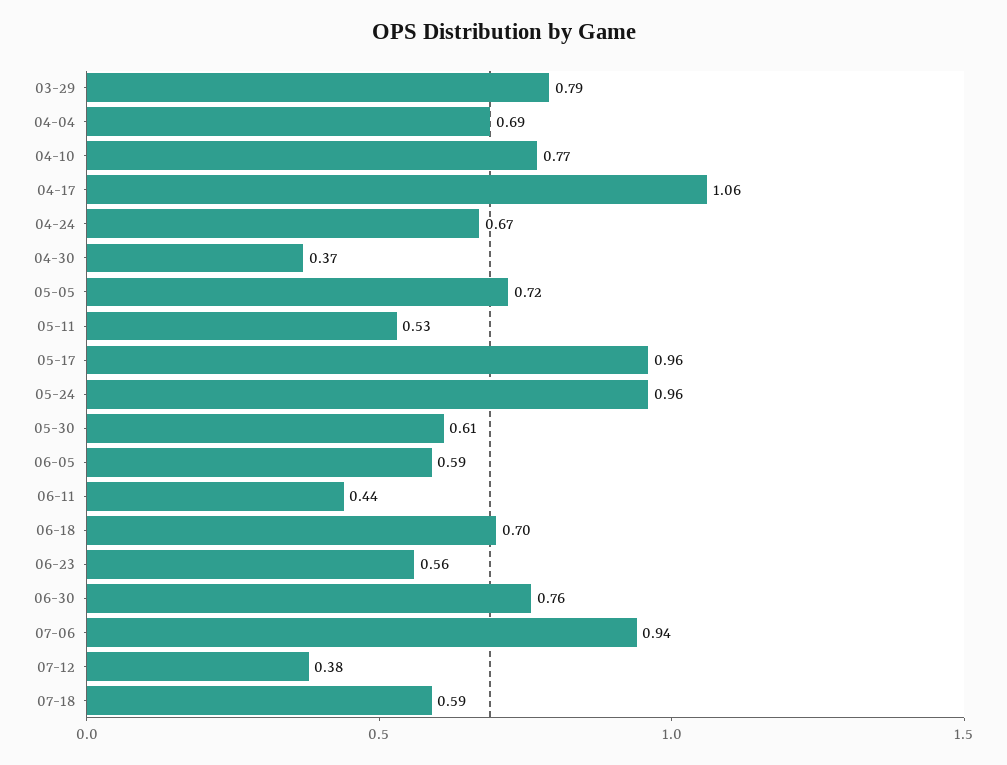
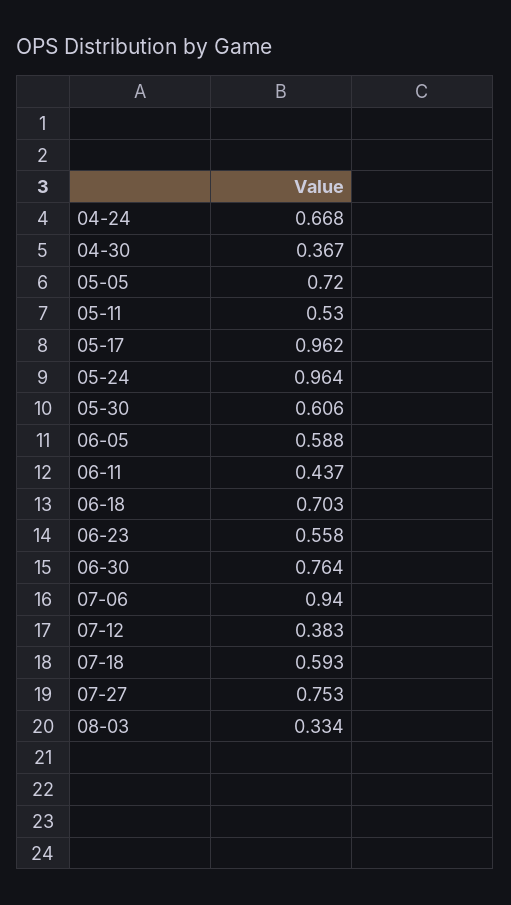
03-29: 0.79 -> none
04-04: 0.69 -> none
04-10: 0.77 -> none
04-17: 1.06 -> none
07-27: none -> 0.753
08-03: none -> 0.334

